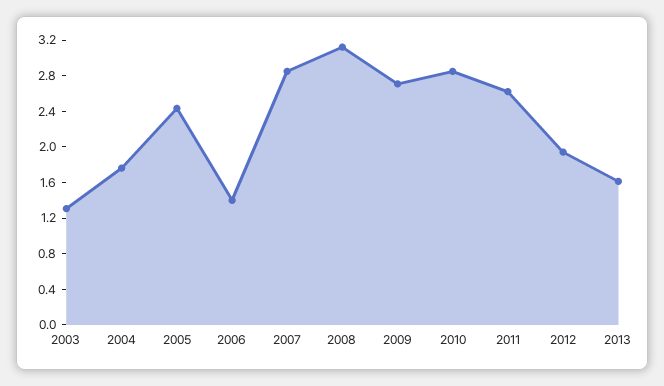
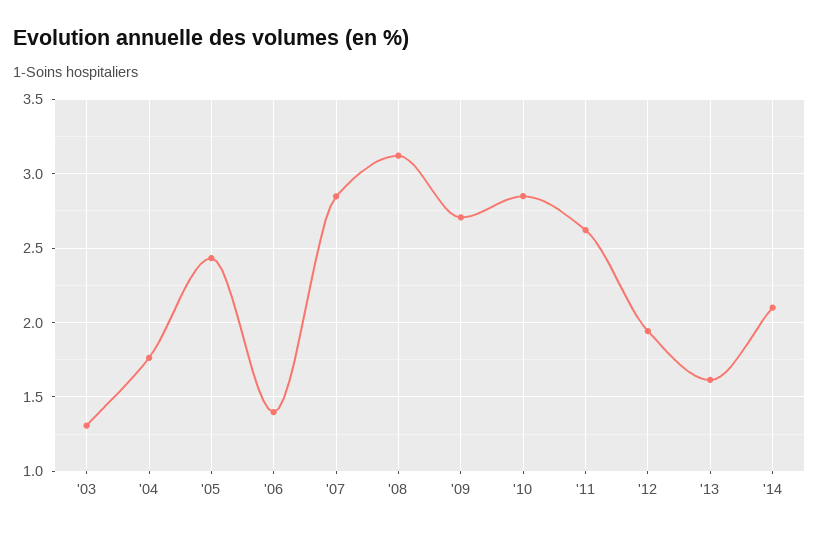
'14: none -> 2.1

